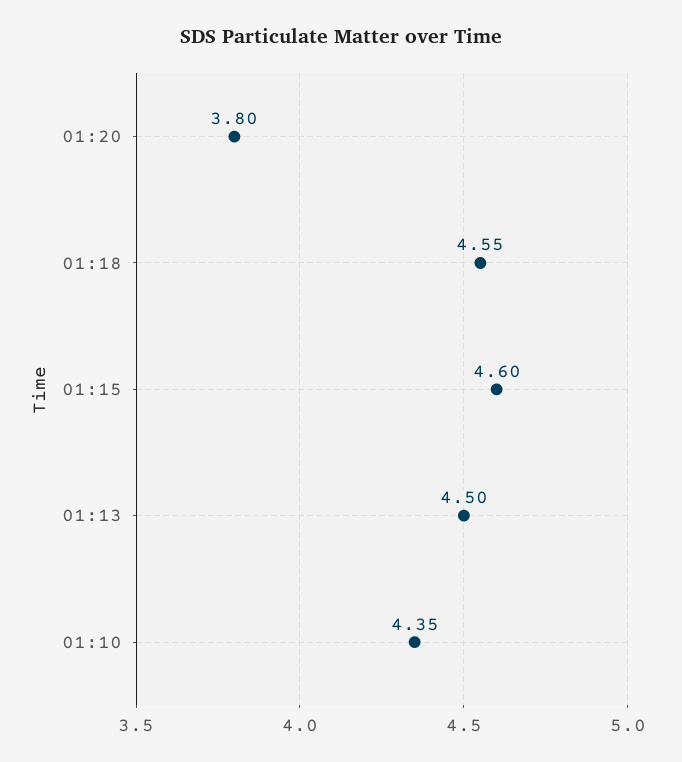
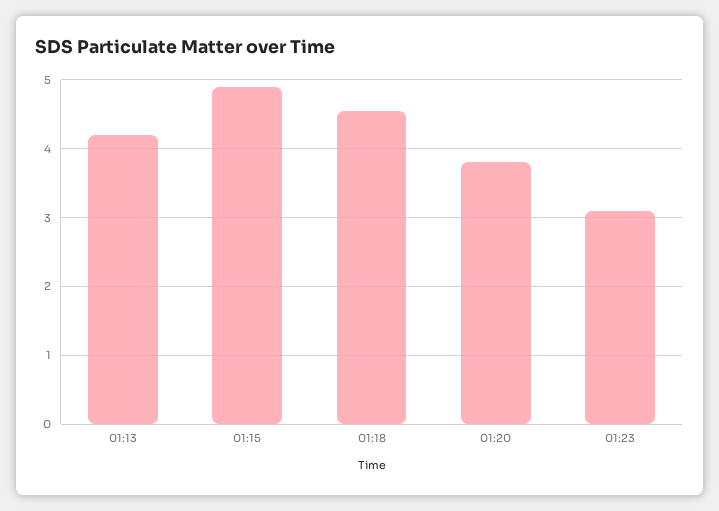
01:15: 4.6 -> 4.9
01:13: 4.5 -> 4.2
01:10: 4.35 -> none
01:23: none -> 3.1

